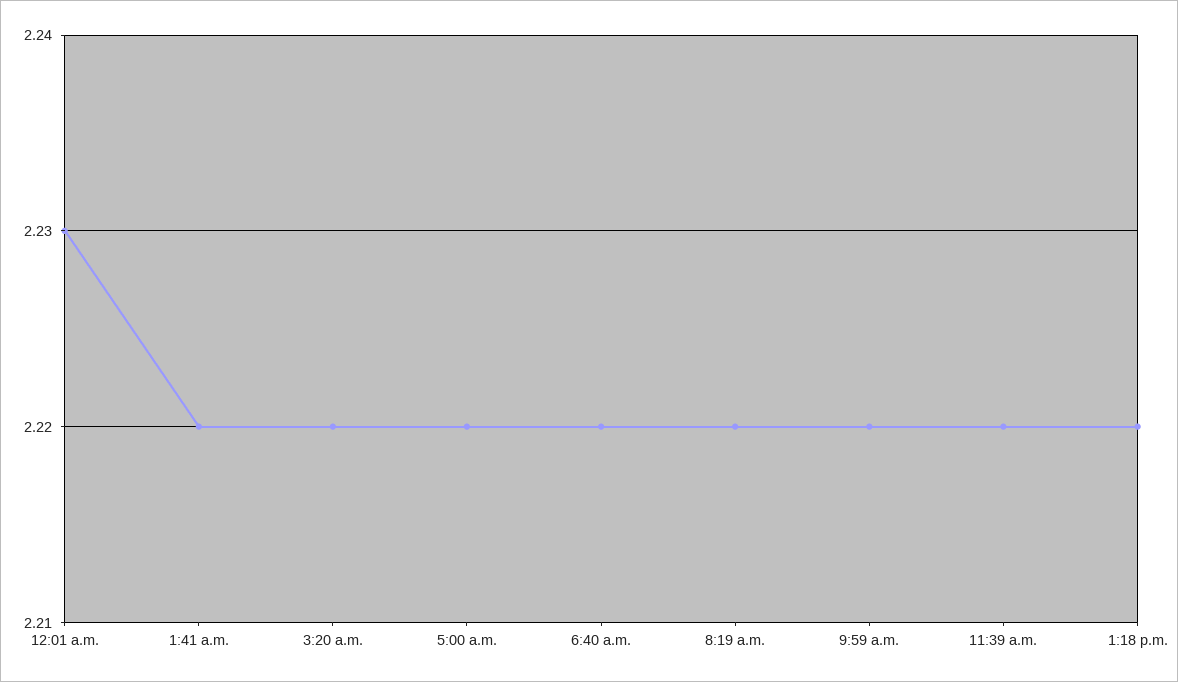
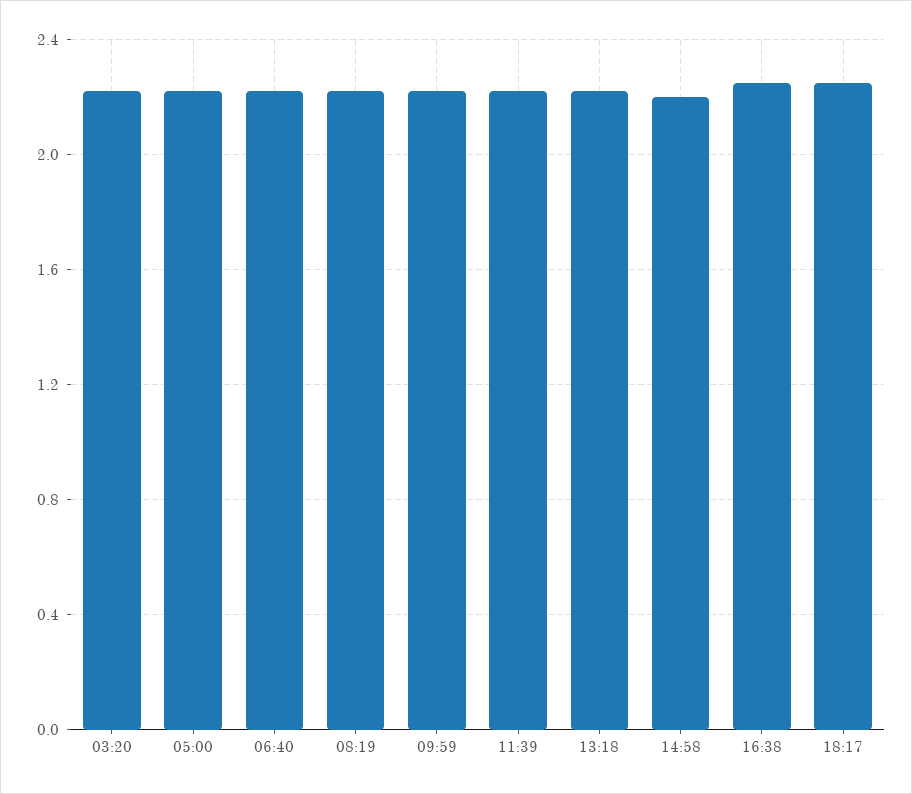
12:01 a.m.: 2.23 -> none
1:41 a.m.: 2.22 -> none
14:58: none -> 2.2
16:38: none -> 2.25
18:17: none -> 2.25

